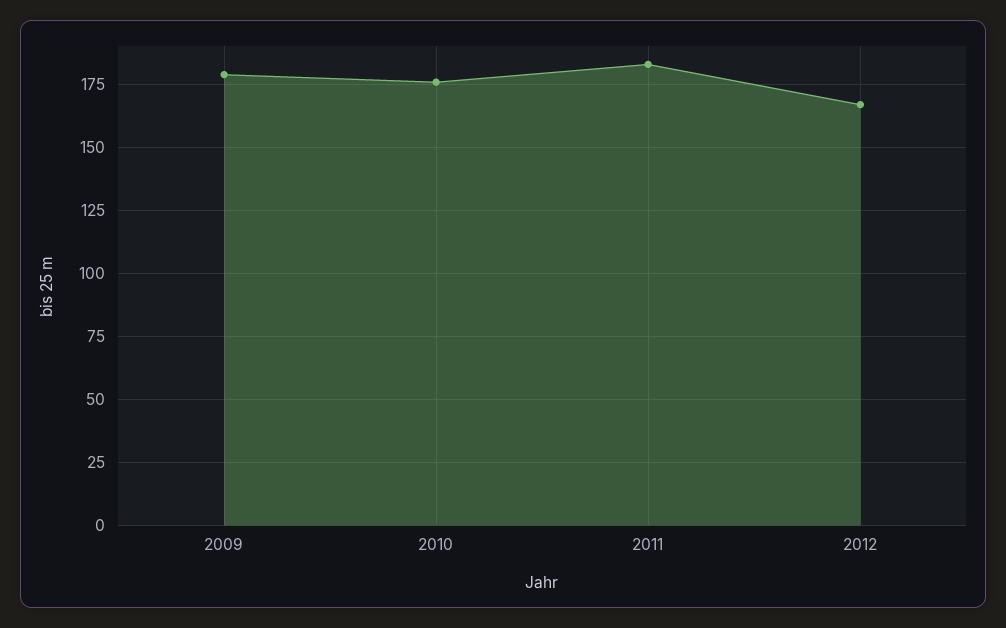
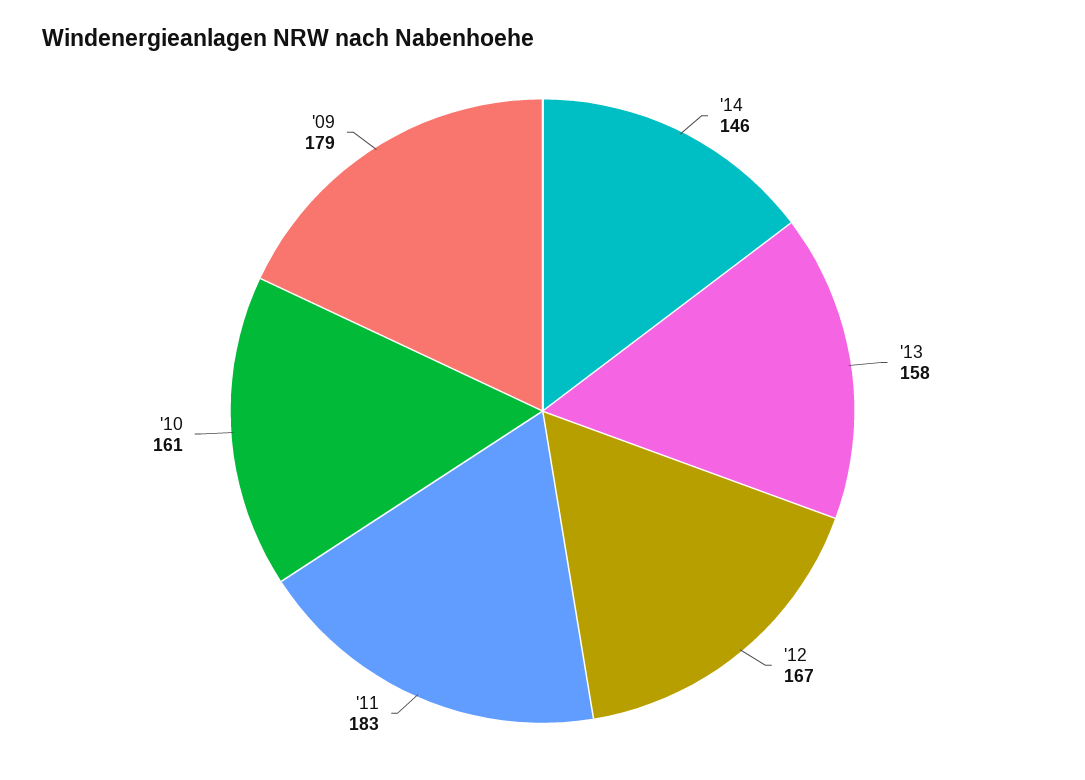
2010: 175 -> 161
'14: none -> 146
'13: none -> 158

